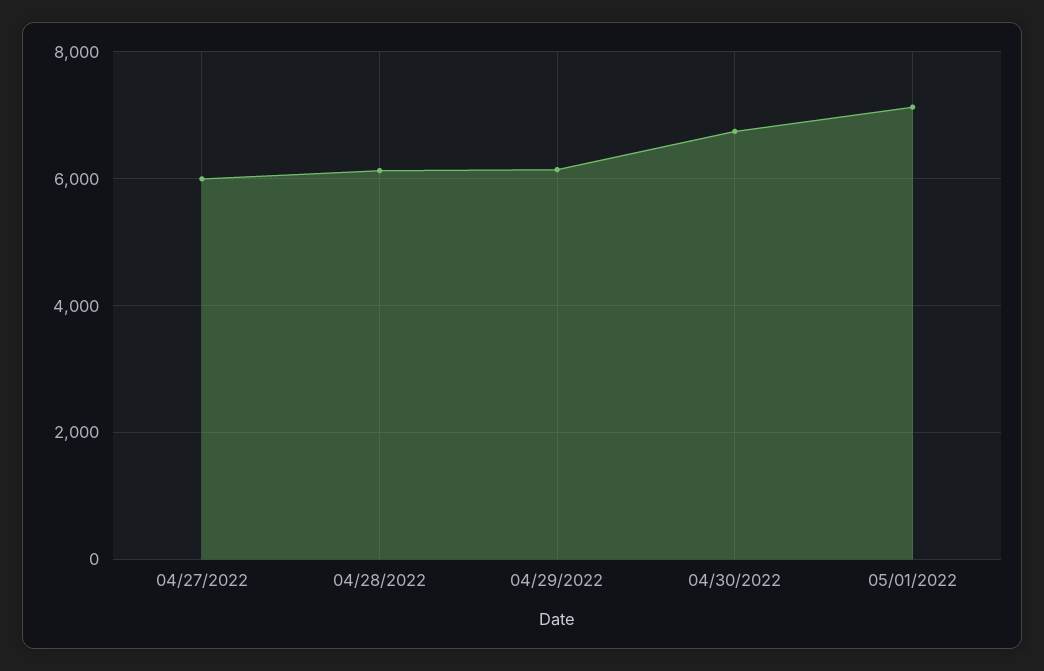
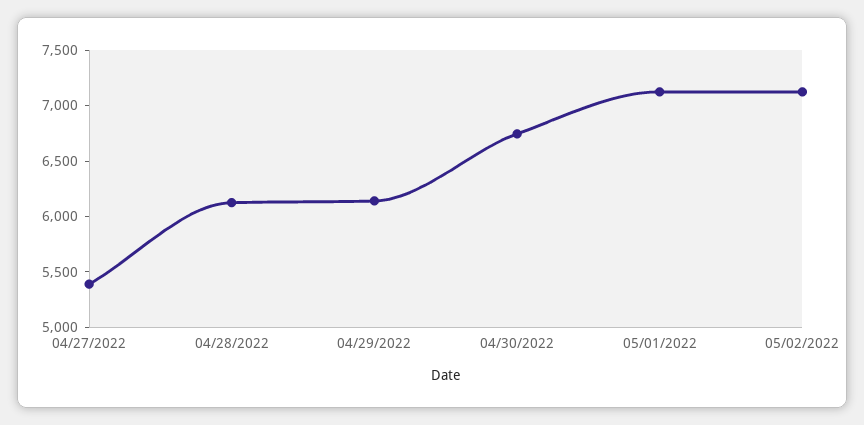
04/27/2022: 6000 -> 5400
05/02/2022: none -> 7100

